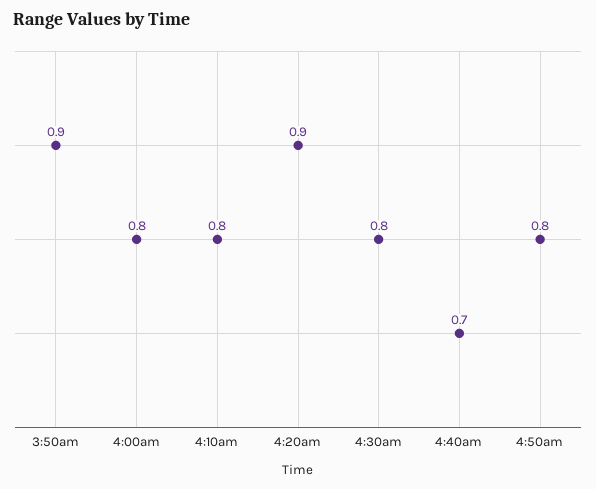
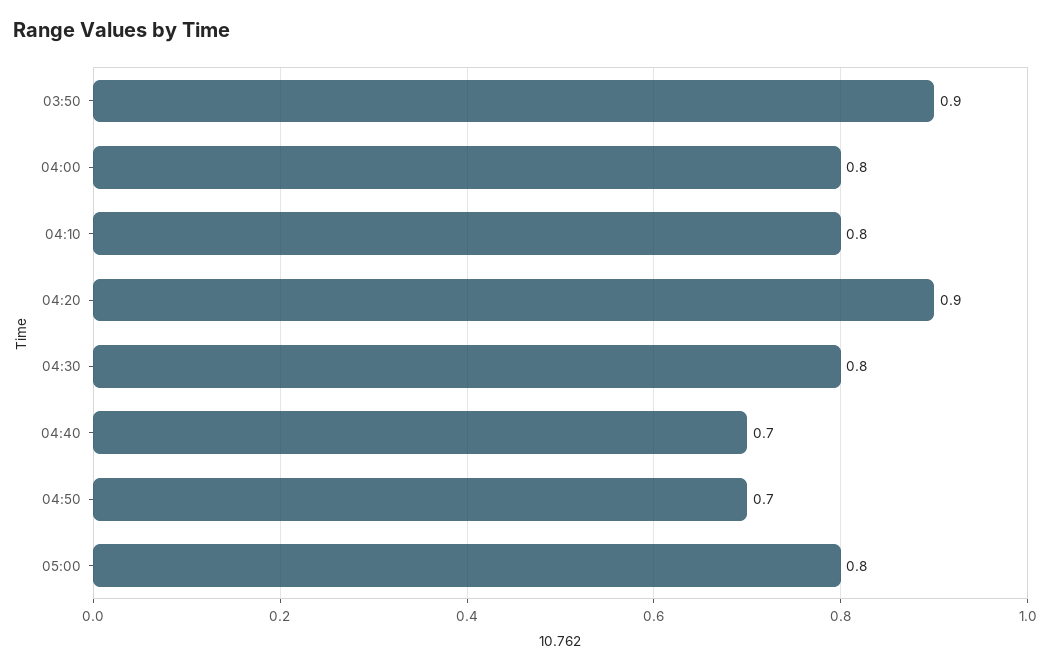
4:50am: 0.8 -> 0.7
05:00: none -> 0.8

